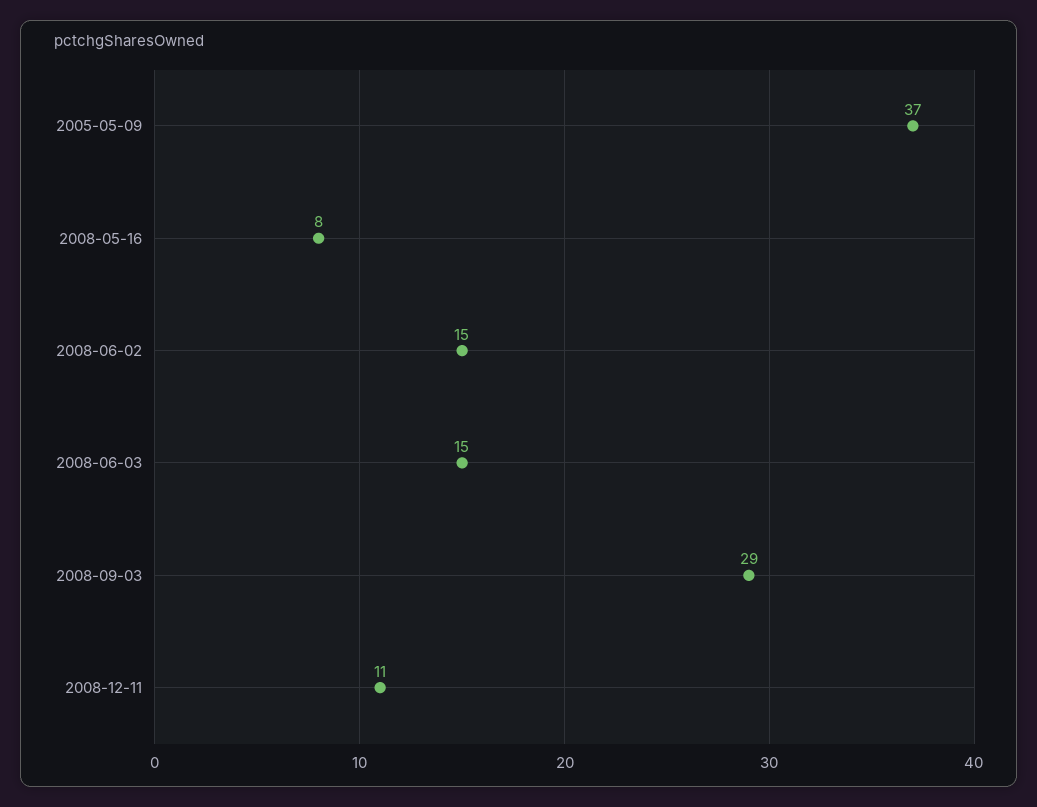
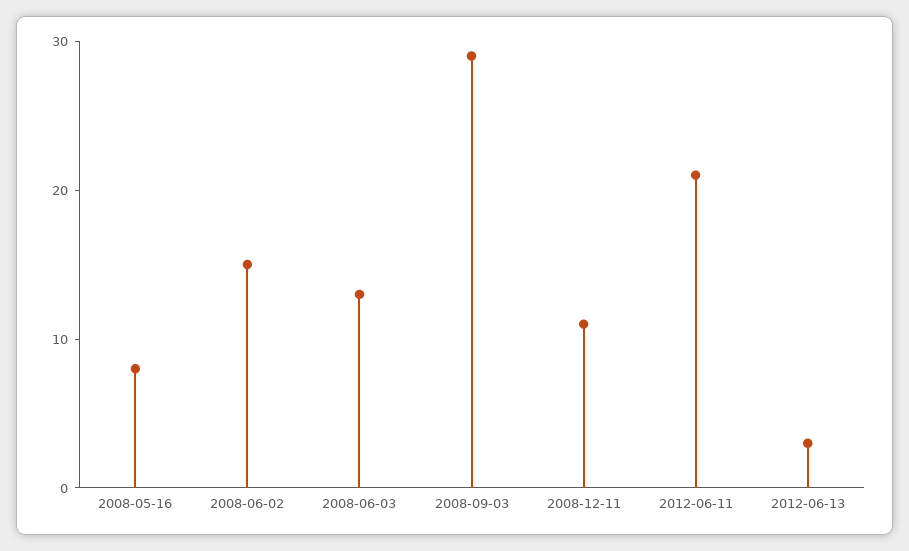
2005-05-09: 37 -> none
2008-06-03: 15 -> 13
2012-06-11: none -> 21
2012-06-13: none -> 3

